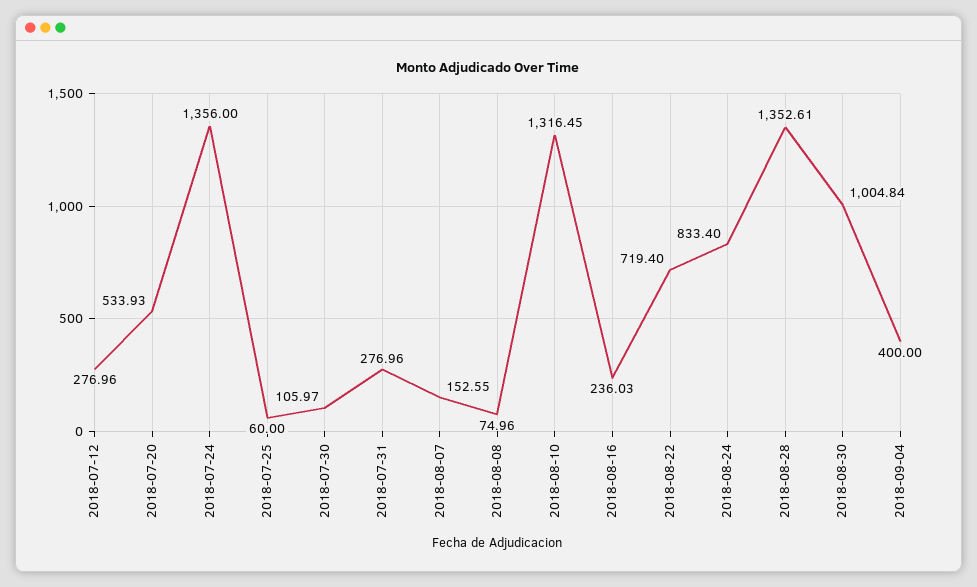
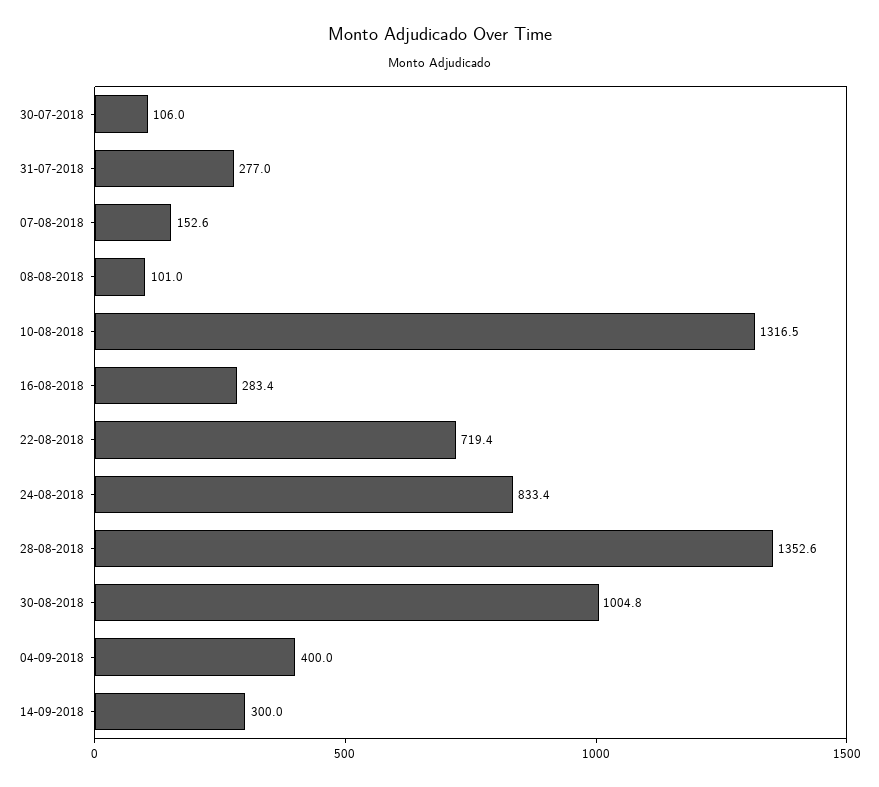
2018-07-12: 276.96 -> none
2018-07-20: 533.93 -> none
2018-07-24: 1356 -> none
2018-07-25: 60 -> none
2018-08-08: 74.96 -> 101
2018-08-16: 236.03 -> 283.4
14-09-2018: none -> 300

